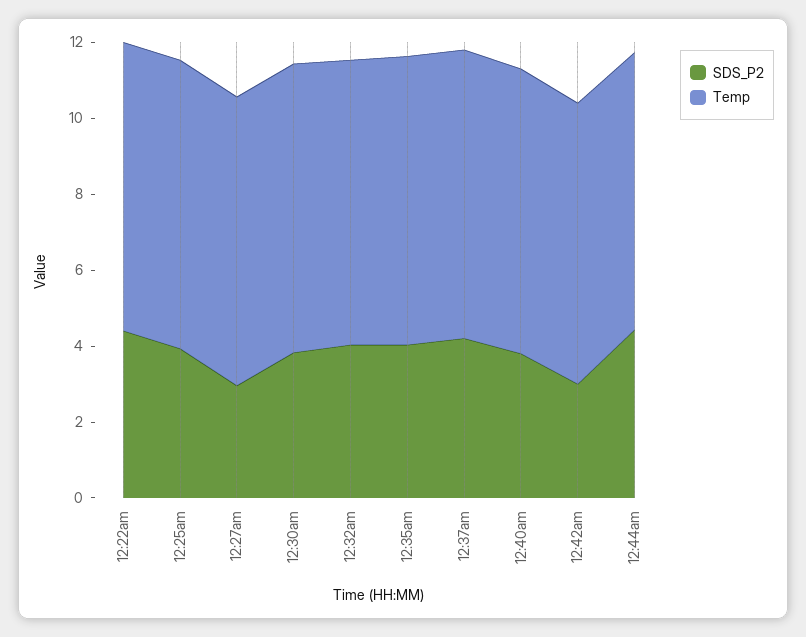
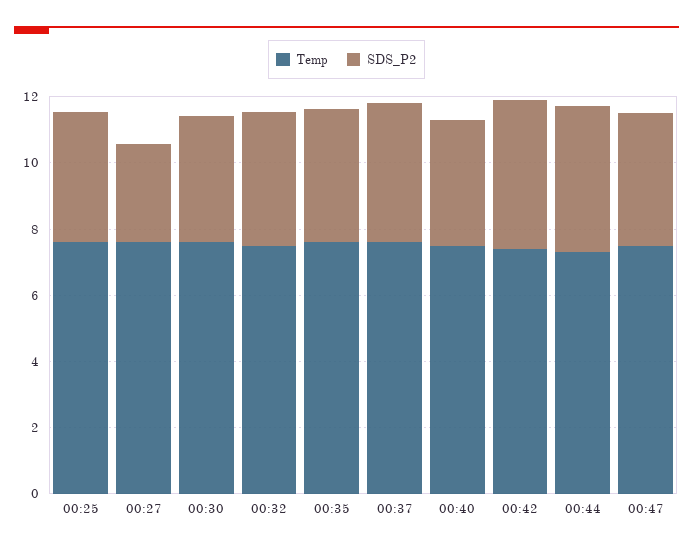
SDS_P2, 12:22am: 4.5 -> none
Temp, 12:22am: 7.5 -> none
SDS_P2, 12:42am: 3 -> 4.5
Temp, 00:47: none -> 7.5
SDS_P2, 00:47: none -> 4

